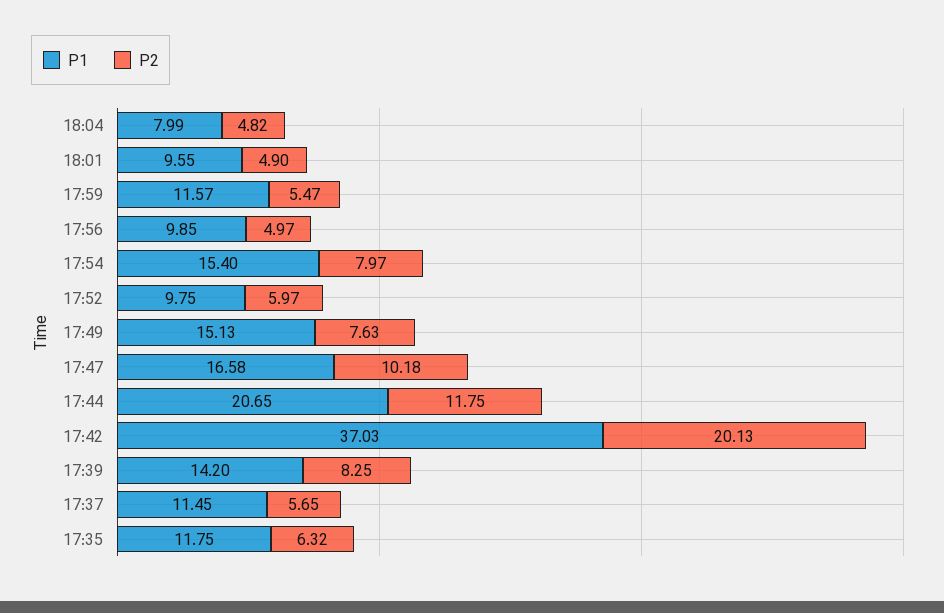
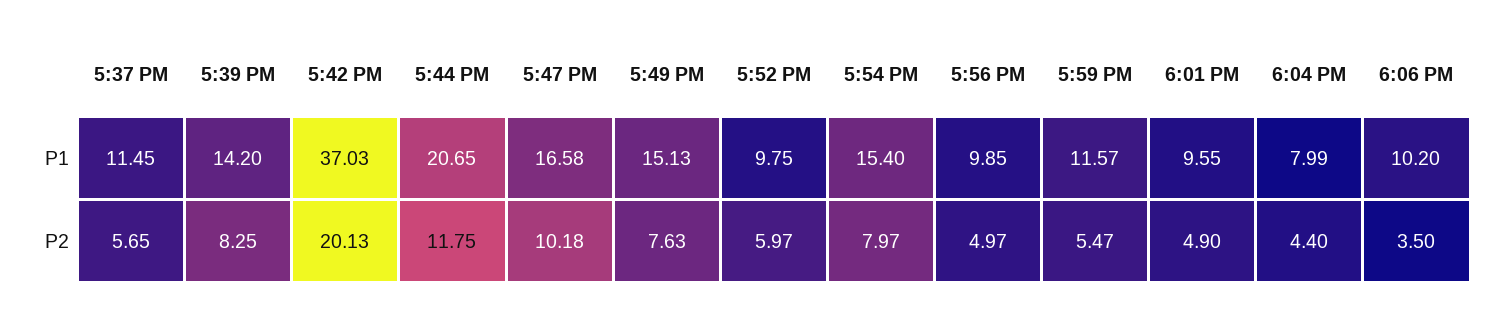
P2, 18:04: 4.82 -> 4.4
P1, 17:35: 11.75 -> none
P2, 17:35: 6.32 -> none
P1, 6:06 PM: none -> 10.2
P2, 6:06 PM: none -> 3.5

